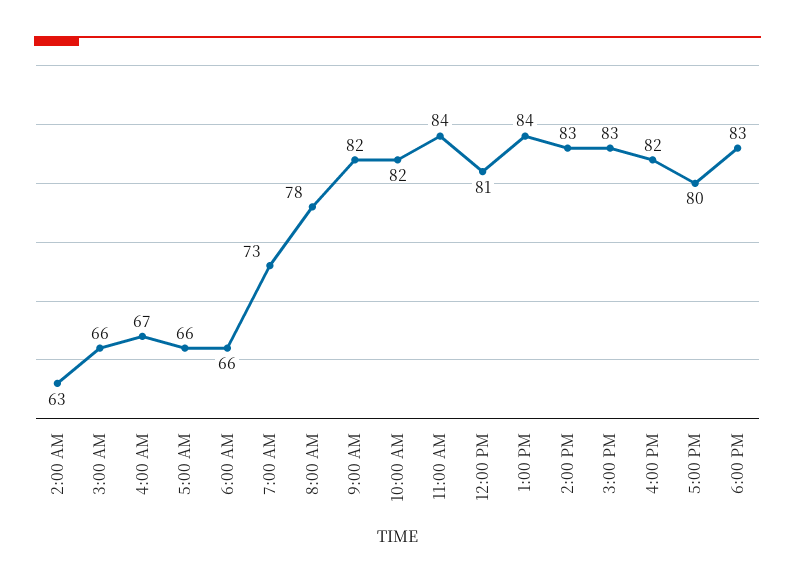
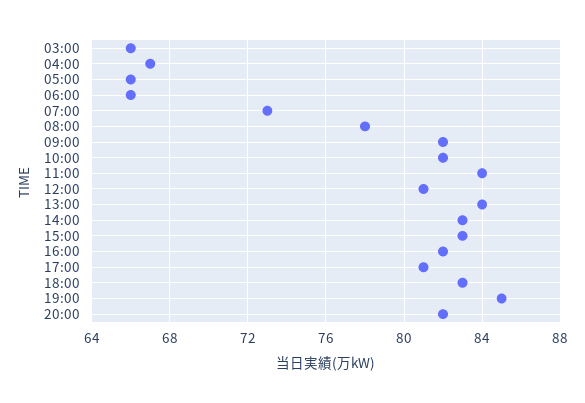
2:00 AM: 63 -> none
5:00 PM: 80 -> 81
19:00: none -> 85
20:00: none -> 82

